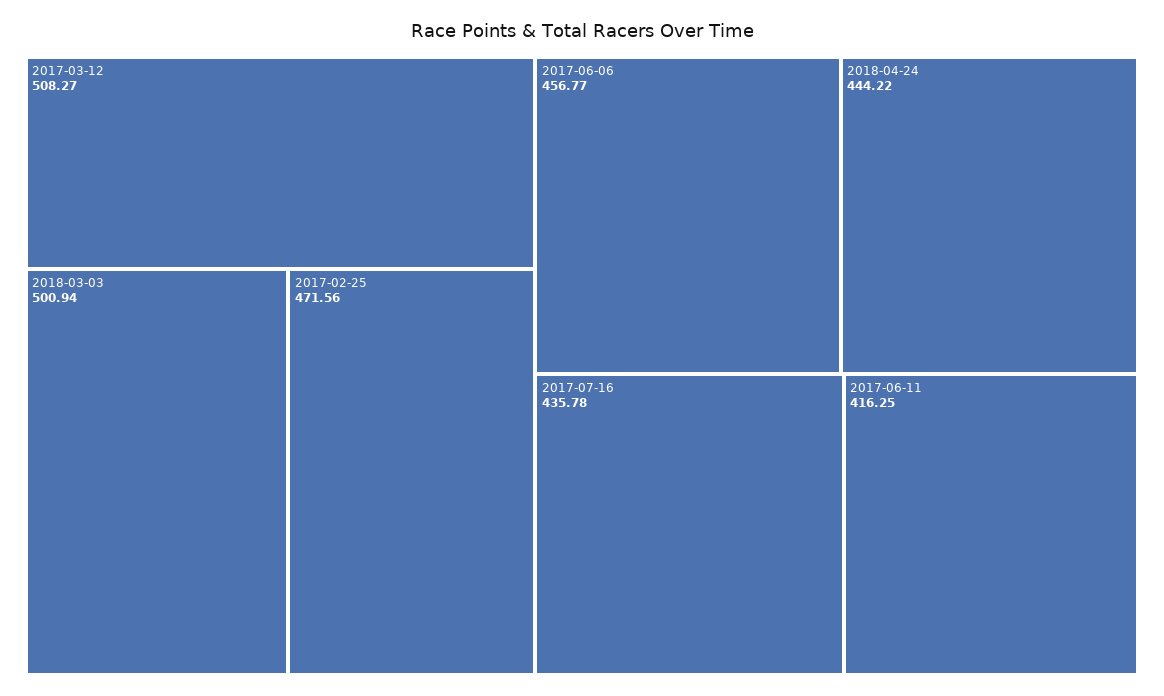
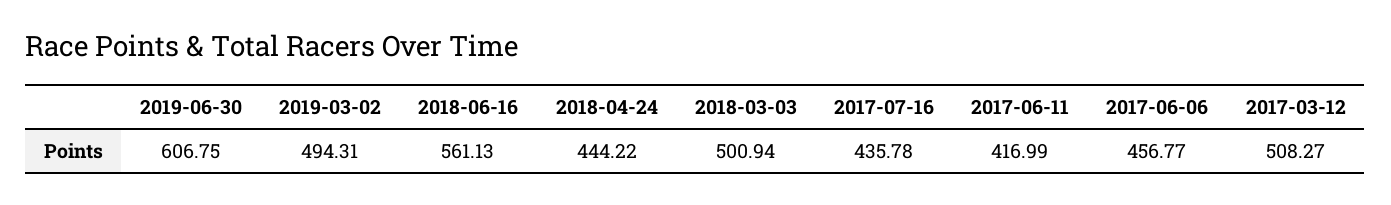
2017-02-25: 471.56 -> none
2017-06-11: 416.25 -> 416.99
2019-06-30: none -> 606.75
2019-03-02: none -> 494.31
2018-06-16: none -> 561.13

